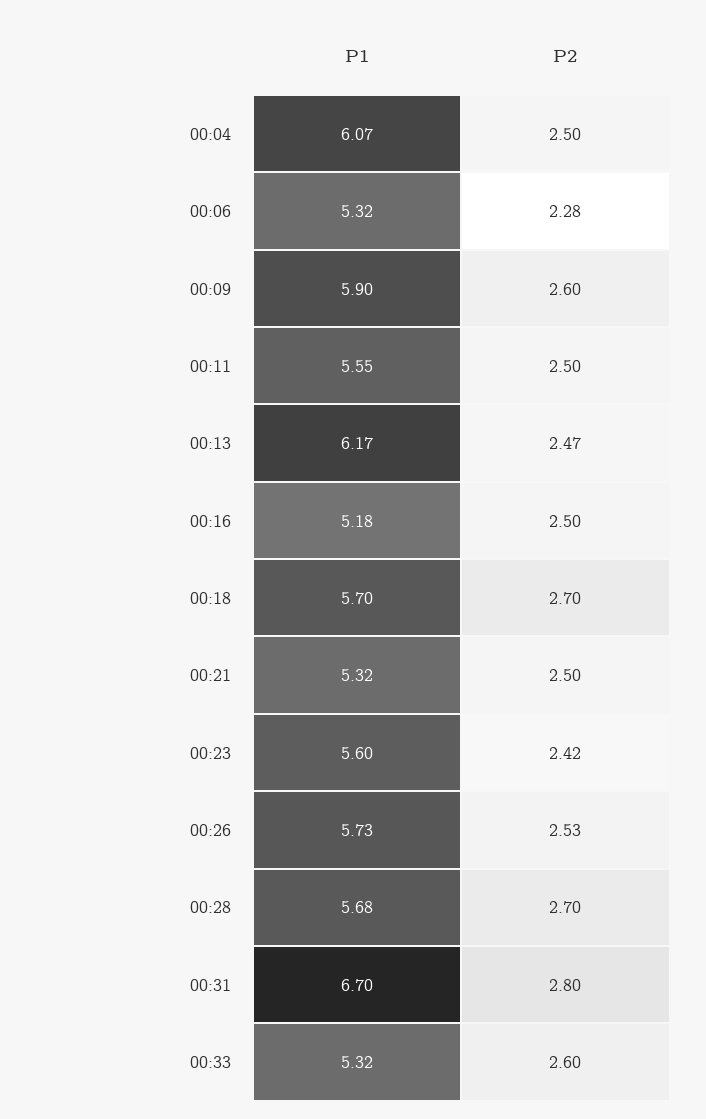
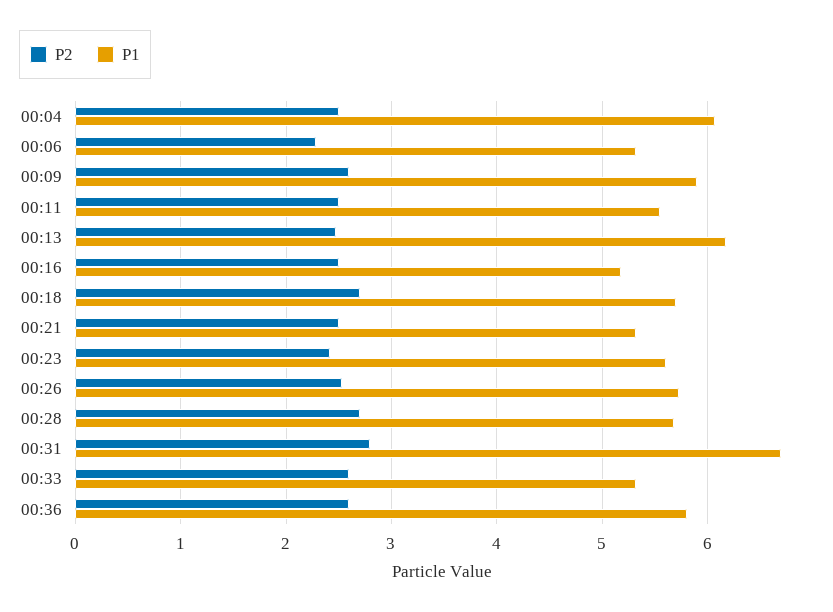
P2, 00:36: none -> 2.6
P1, 00:36: none -> 5.8

